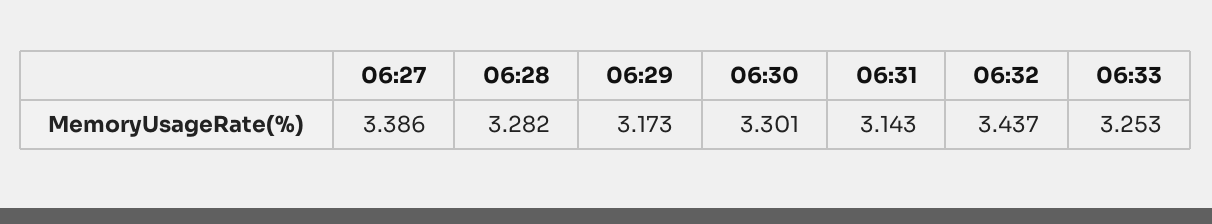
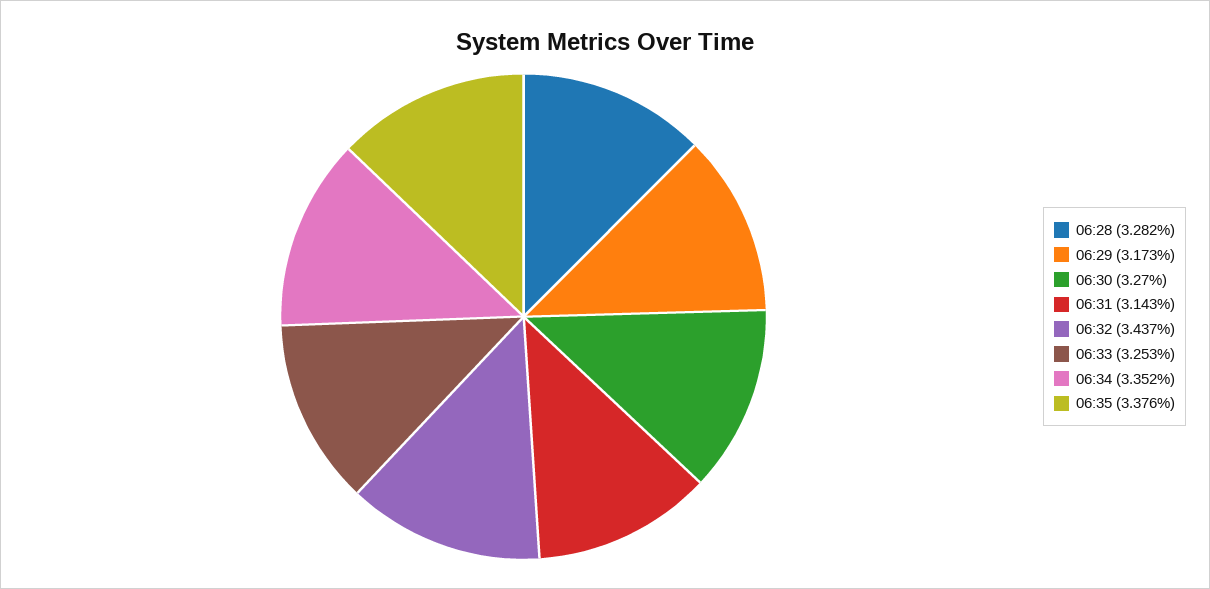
06:27: 3.386 -> none
06:30: 3.301 -> 3.27
06:34: none -> 3.352
06:35: none -> 3.376

